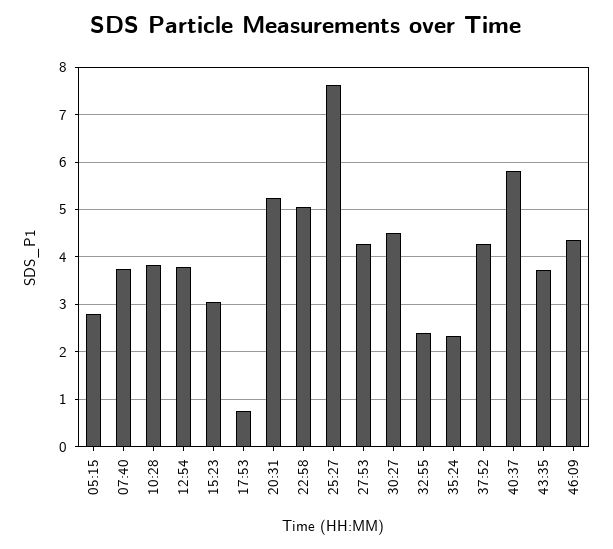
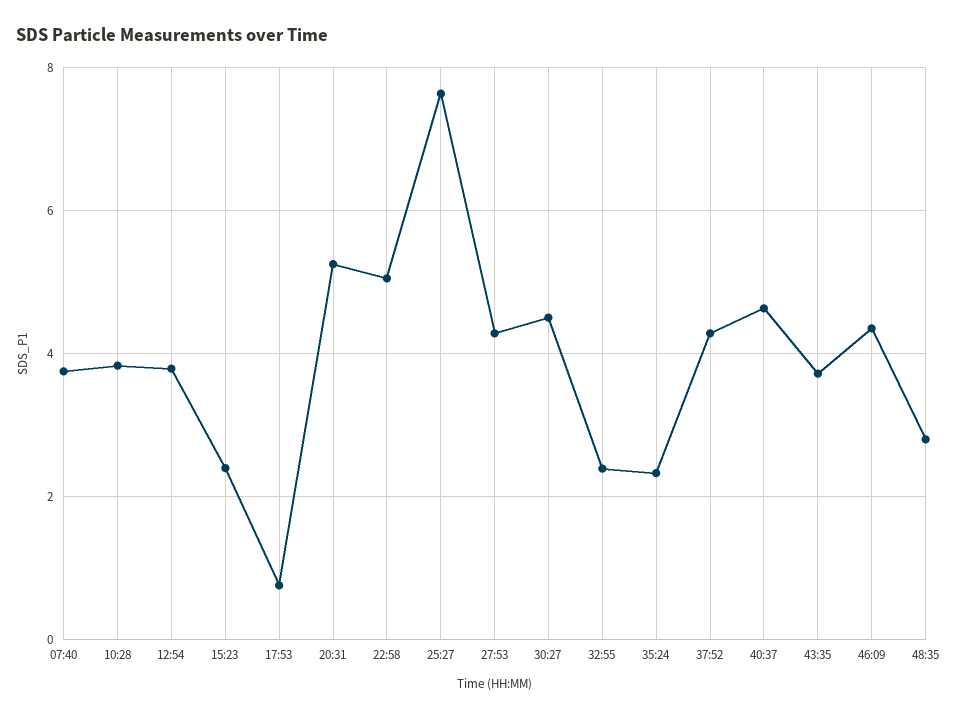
05:15: 2.8 -> none
15:23: 3 -> 2.4
40:37: 5.8 -> 4.6
48:35: none -> 2.8

